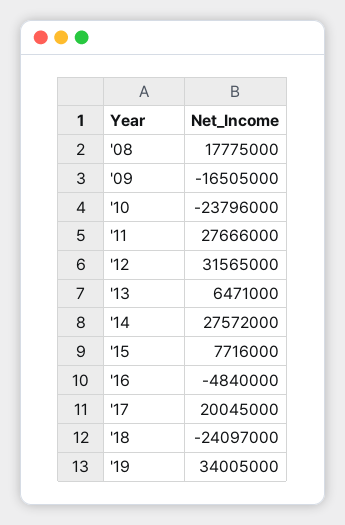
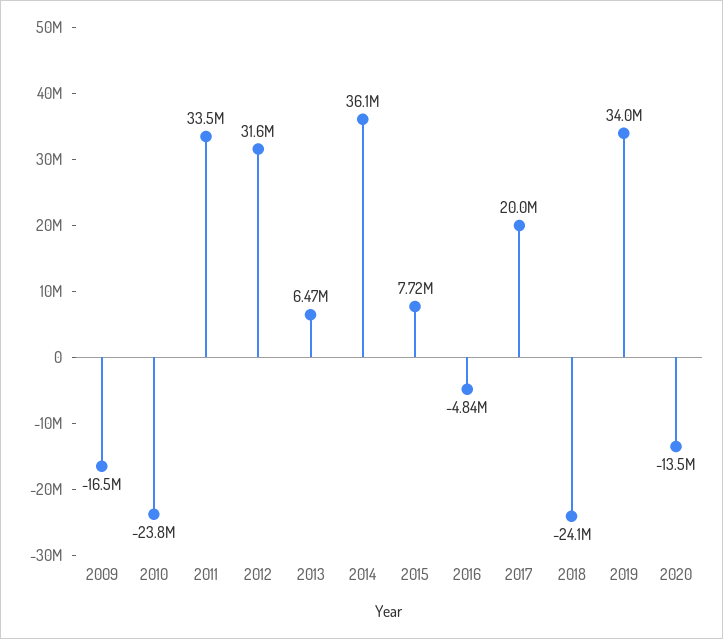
'08: 17775000 -> none
'11: 27666000 -> 33500000
'14: 27572000 -> 36100000
2020: none -> -13500000

